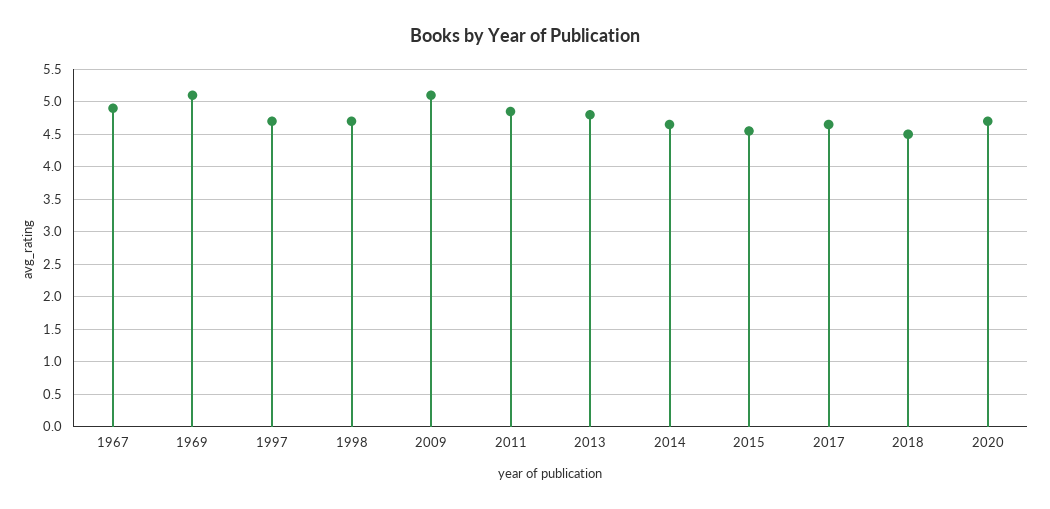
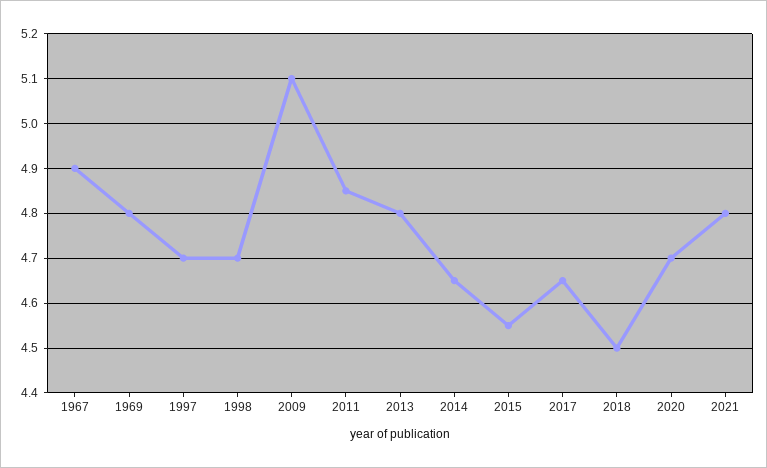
1969: 5.1 -> 4.8
2021: none -> 4.8

